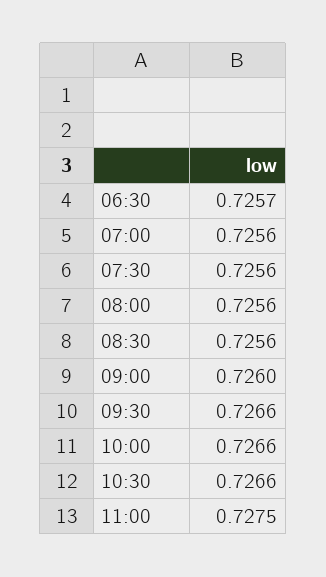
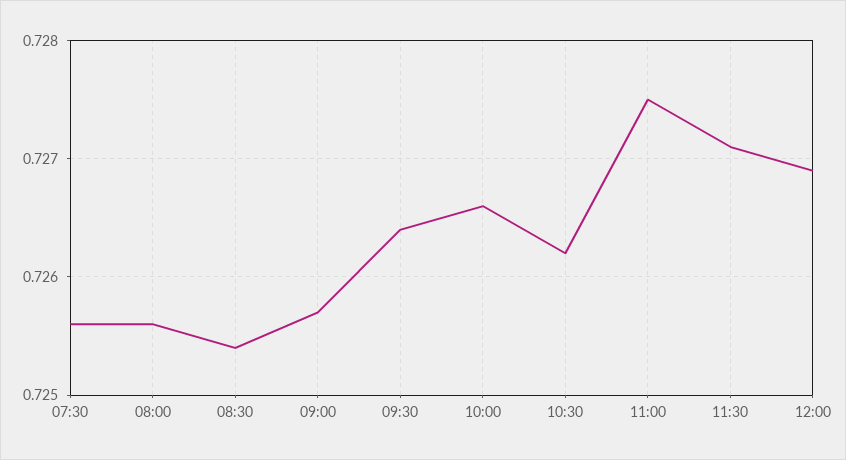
06:30: 0.7257 -> none
07:00: 0.7256 -> none
08:30: 0.7256 -> 0.7254
09:00: 0.726 -> 0.7257
09:30: 0.7266 -> 0.7264
10:30: 0.7266 -> 0.7262
11:30: none -> 0.7271
12:00: none -> 0.7269

